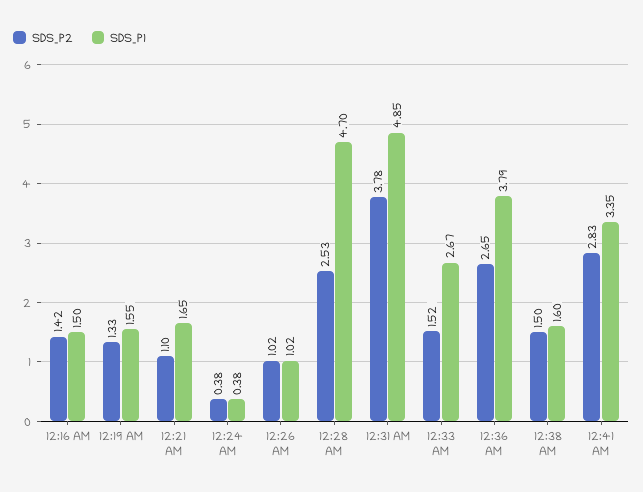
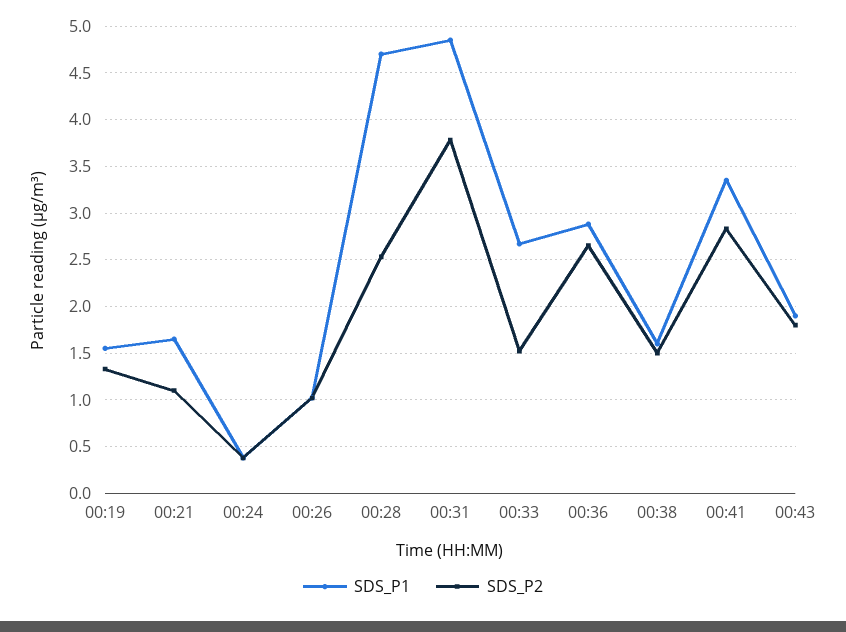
SDS_P2, 12:16 AM: 1.42 -> none
SDS_P1, 12:16 AM: 1.5 -> none
SDS_P1, 12:36 AM: 3.79 -> 2.9
SDS_P1, 00:43: none -> 1.9
SDS_P2, 00:43: none -> 1.8

